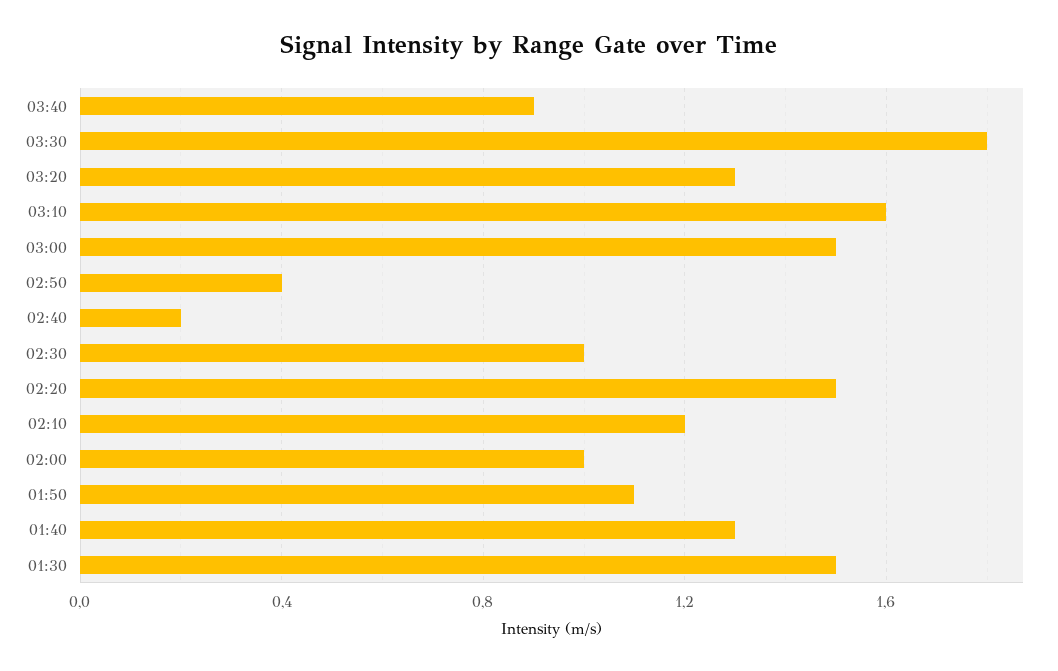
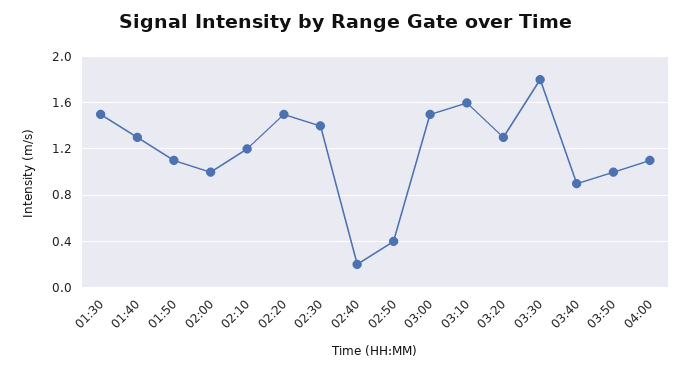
02:30: 1 -> 1.4
03:50: none -> 1
04:00: none -> 1.1

